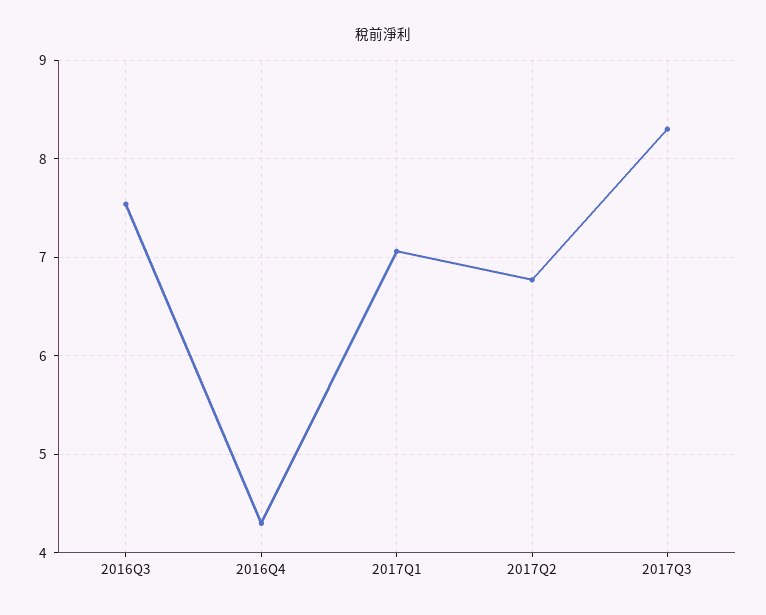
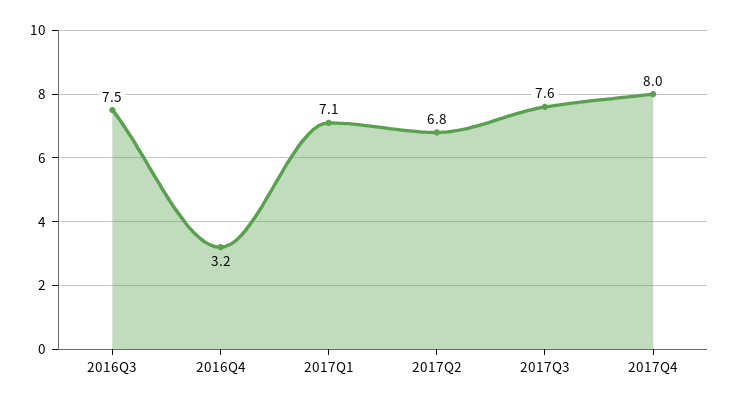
2016Q4: 4.3 -> 3.2
2017Q3: 8.3 -> 7.6
2017Q4: none -> 8

